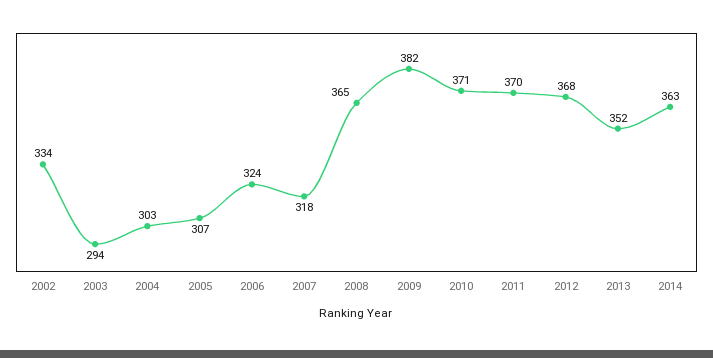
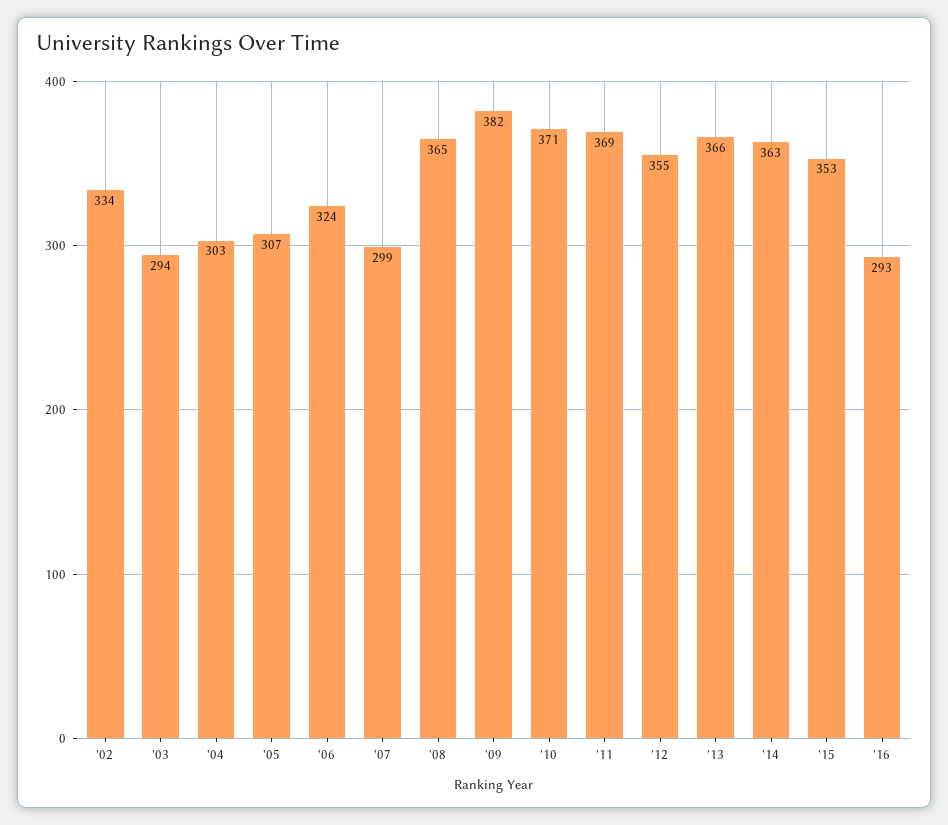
2007: 318 -> 299
2011: 370 -> 369
2012: 368 -> 355
2013: 352 -> 366
'15: none -> 353
'16: none -> 293

